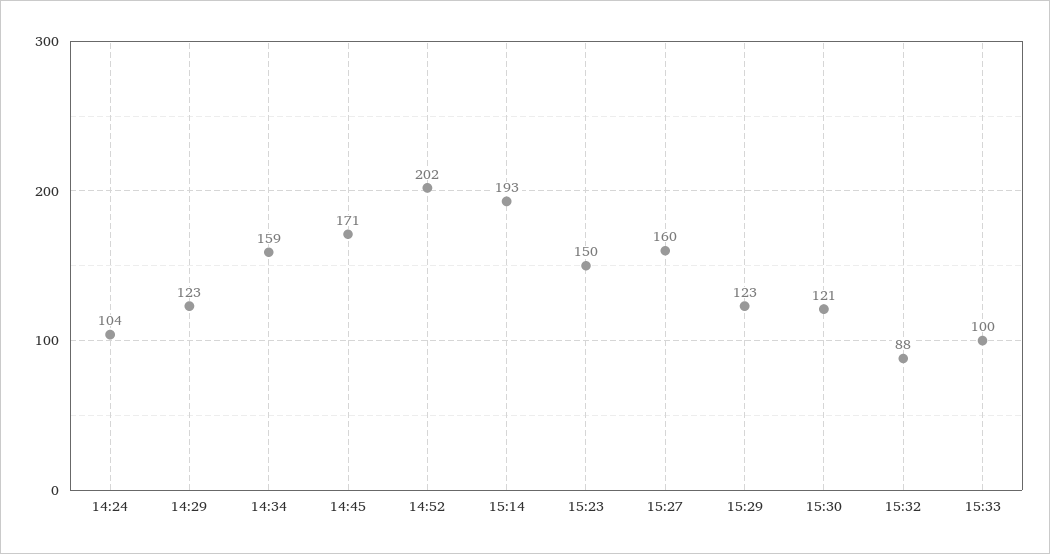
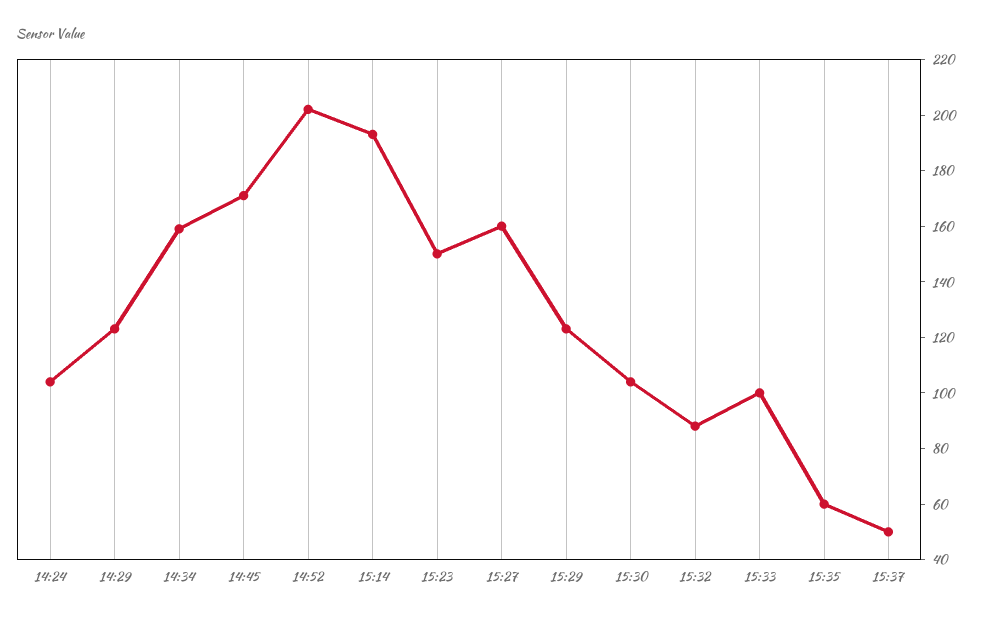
15:30: 121 -> 105
15:35: none -> 60
15:37: none -> 50

